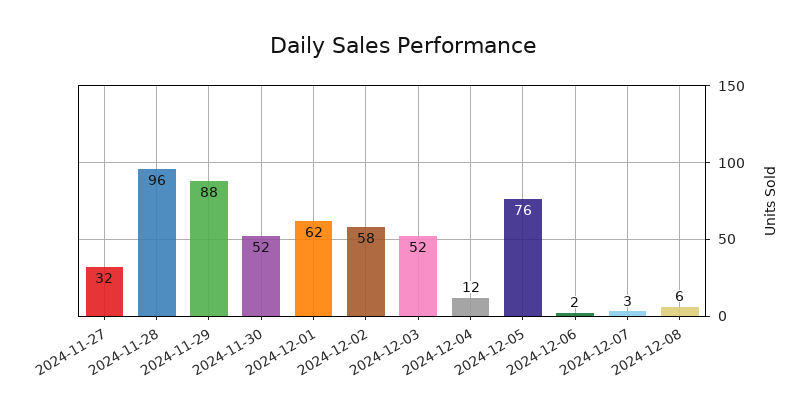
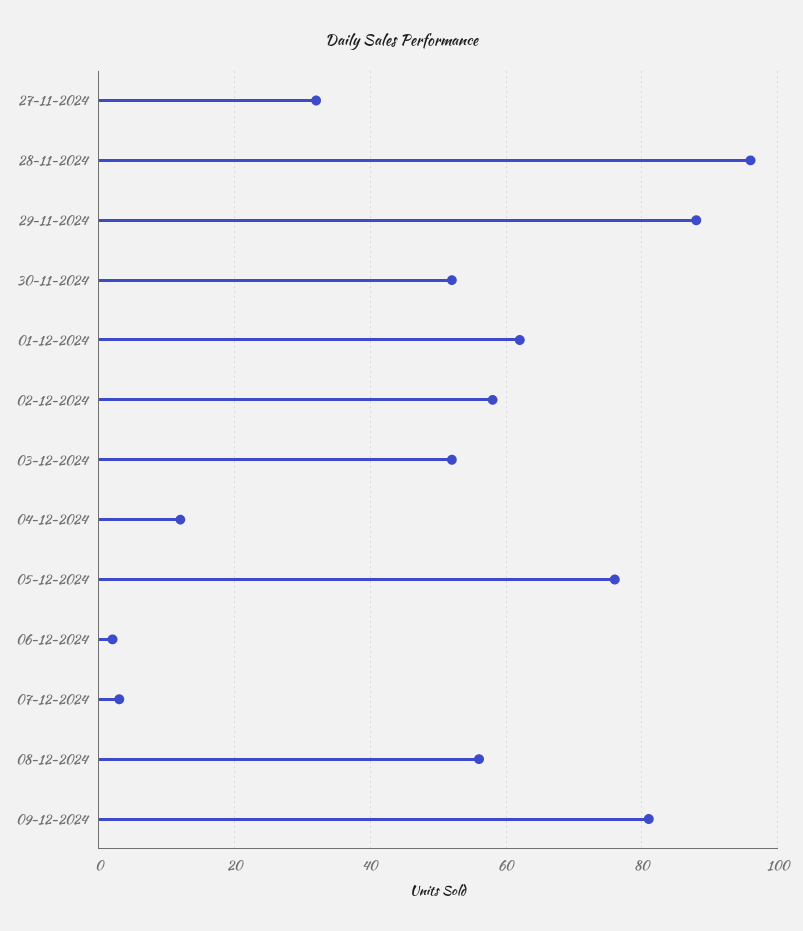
2024-12-08: 6 -> 55
09-12-2024: none -> 80

